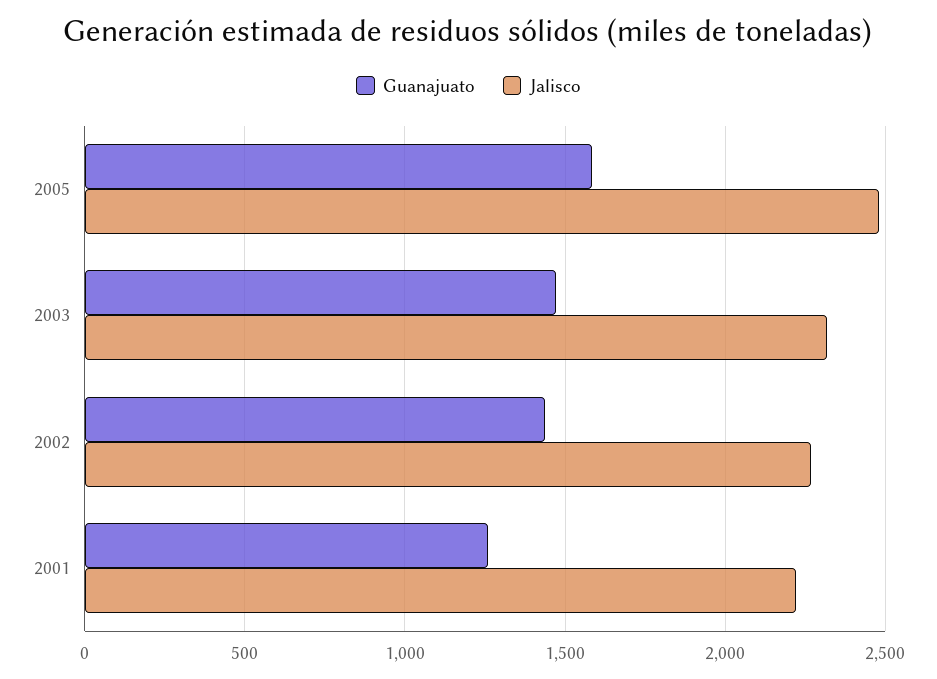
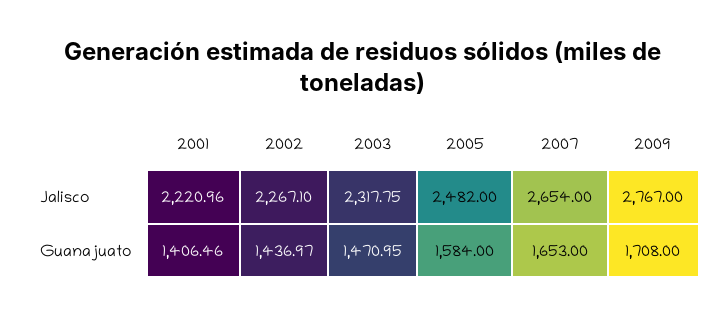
Guanajuato, 2001: 1250 -> 1406.46
Jalisco, 2007: none -> 2654
Jalisco, 2009: none -> 2767
Guanajuato, 2007: none -> 1653
Guanajuato, 2009: none -> 1708

